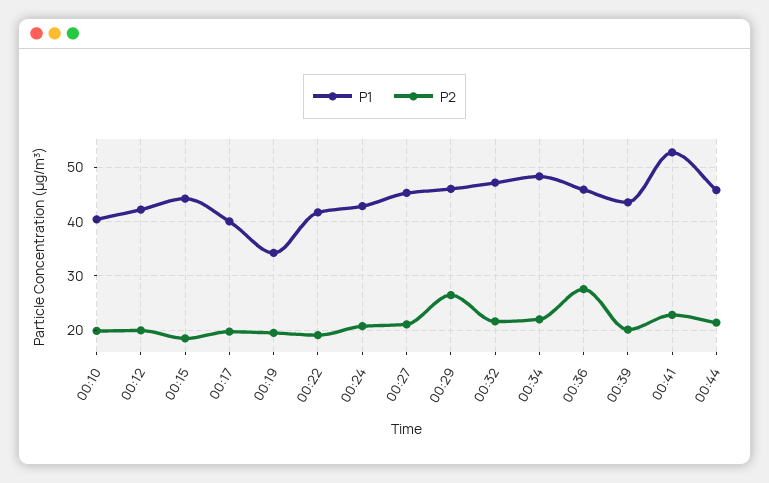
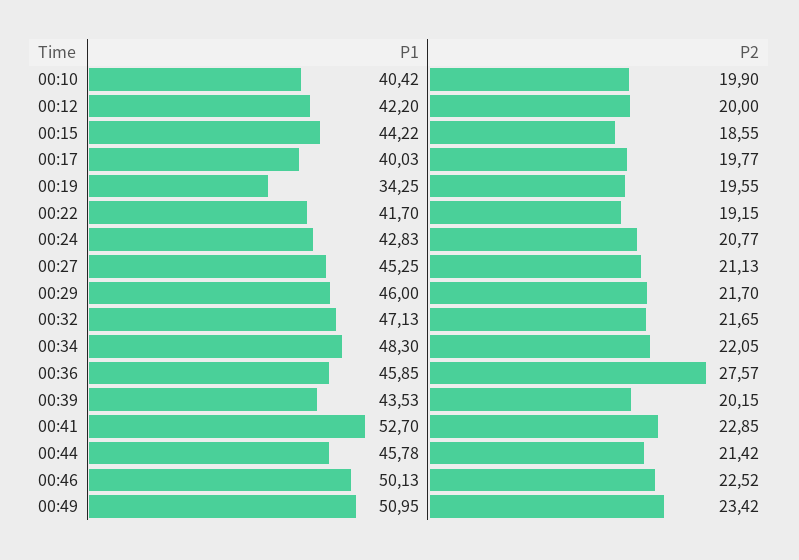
P2, 00:29: 26 -> 21.7
P1, 00:46: none -> 50.13
P2, 00:46: none -> 22.52
P1, 00:49: none -> 50.95
P2, 00:49: none -> 23.42

